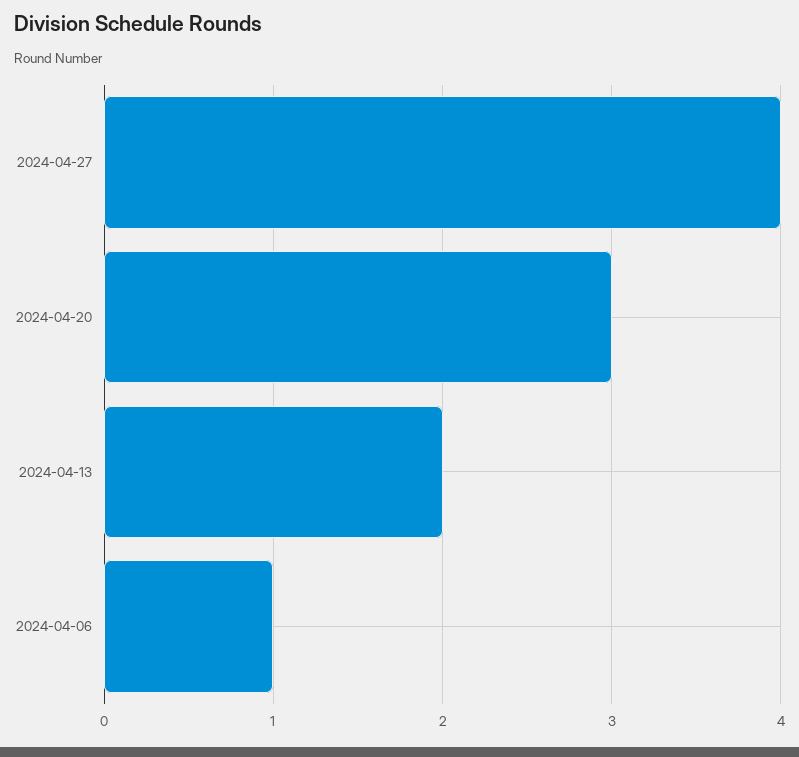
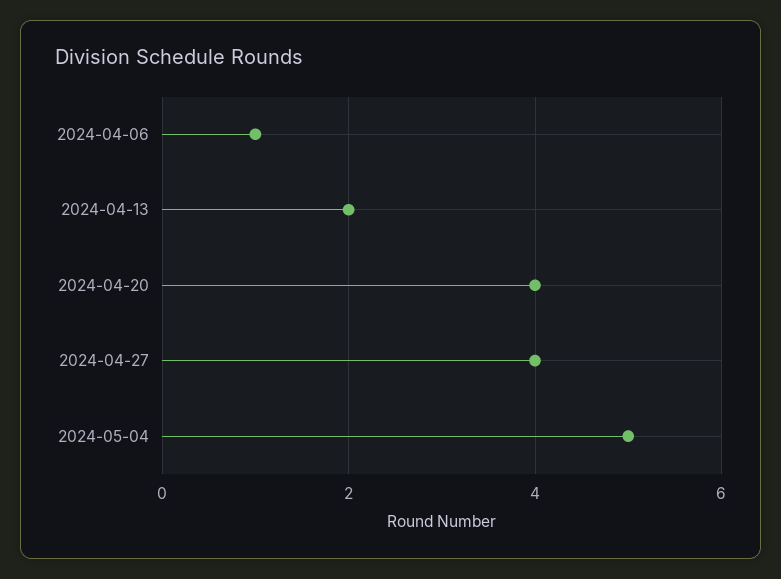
2024-04-20: 3 -> 4
2024-05-04: none -> 5

